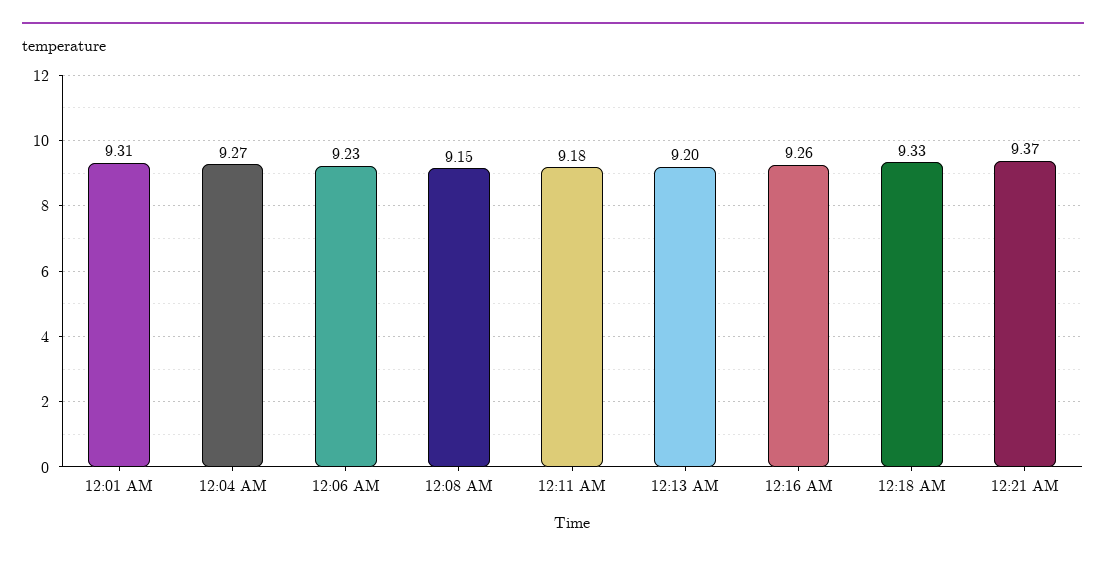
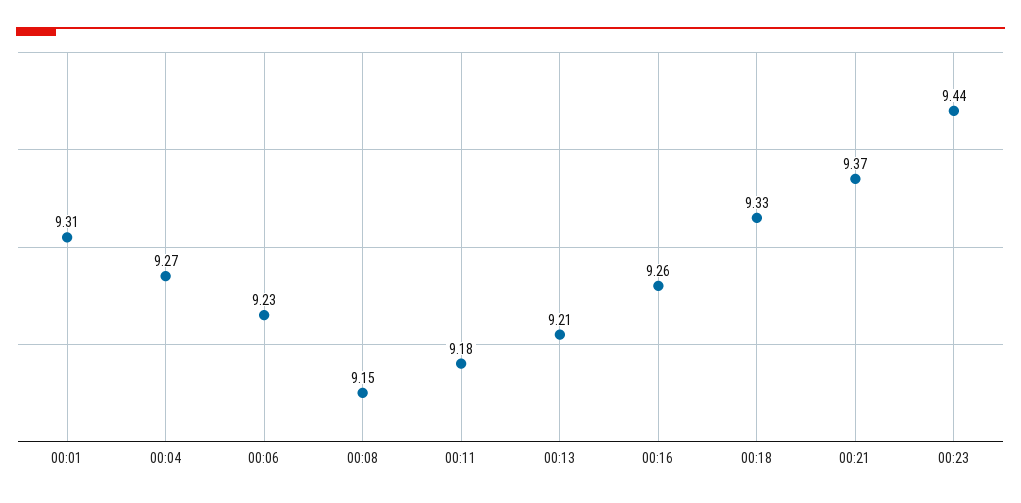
12:13 AM: 9.2 -> 9.21
00:23: none -> 9.44

